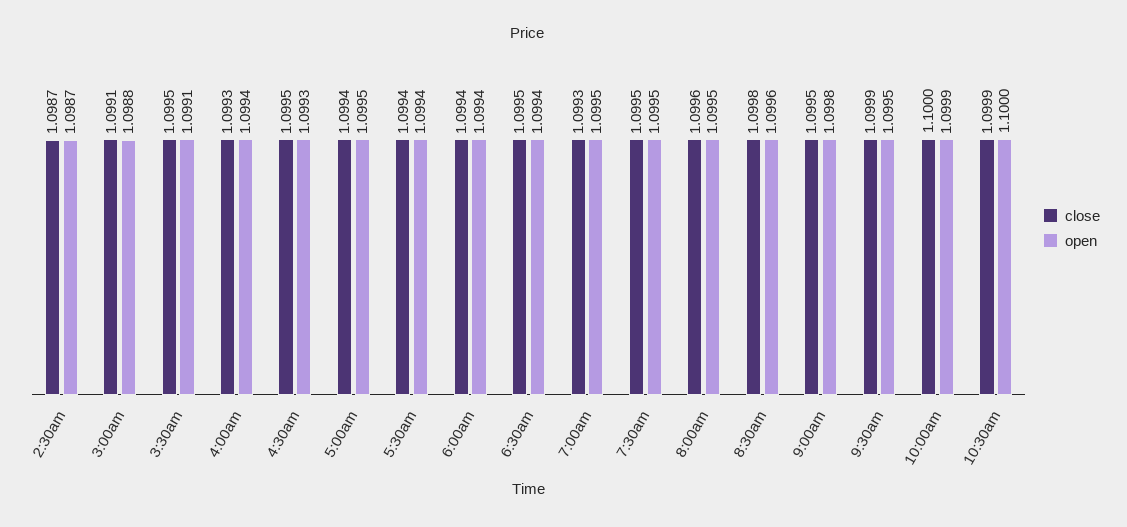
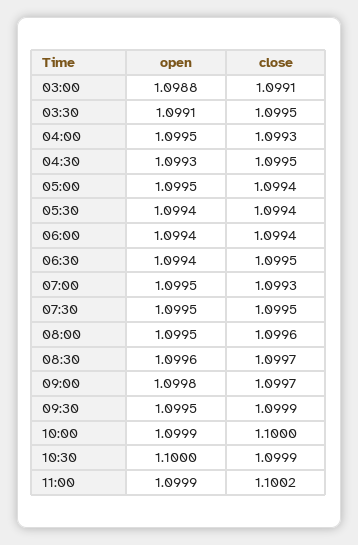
close, 2:30am: 1.0987 -> none
open, 2:30am: 1.0987 -> none
open, 4:00am: 1.0994 -> 1.0995
close, 8:30am: 1.0998 -> 1.0997
close, 9:00am: 1.0995 -> 1.0997
open, 11:00: none -> 1.0999
close, 11:00: none -> 1.1002

